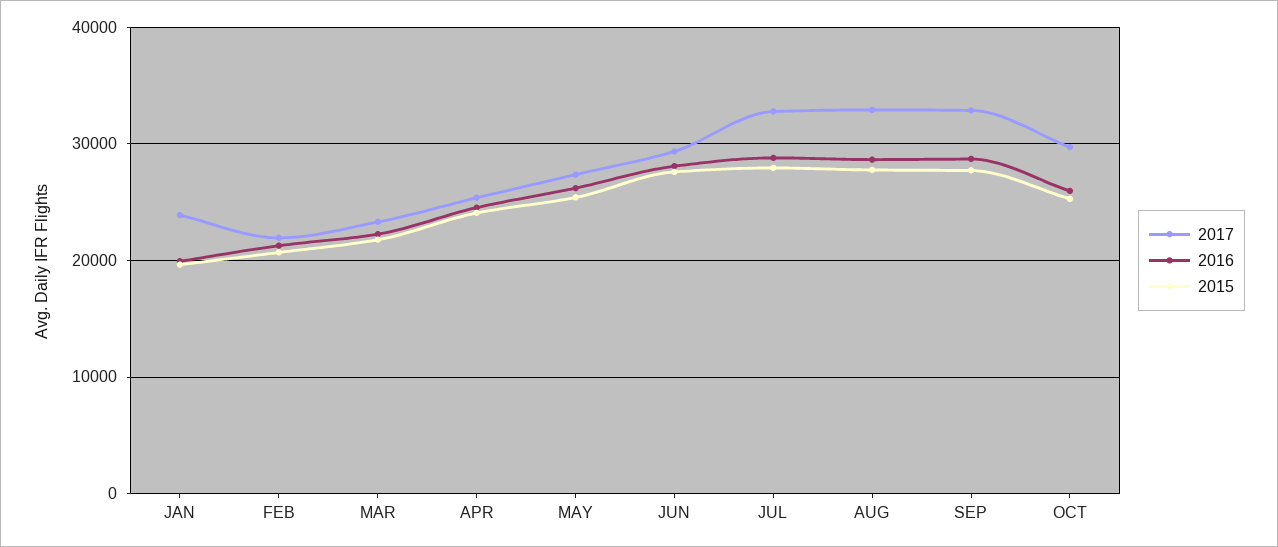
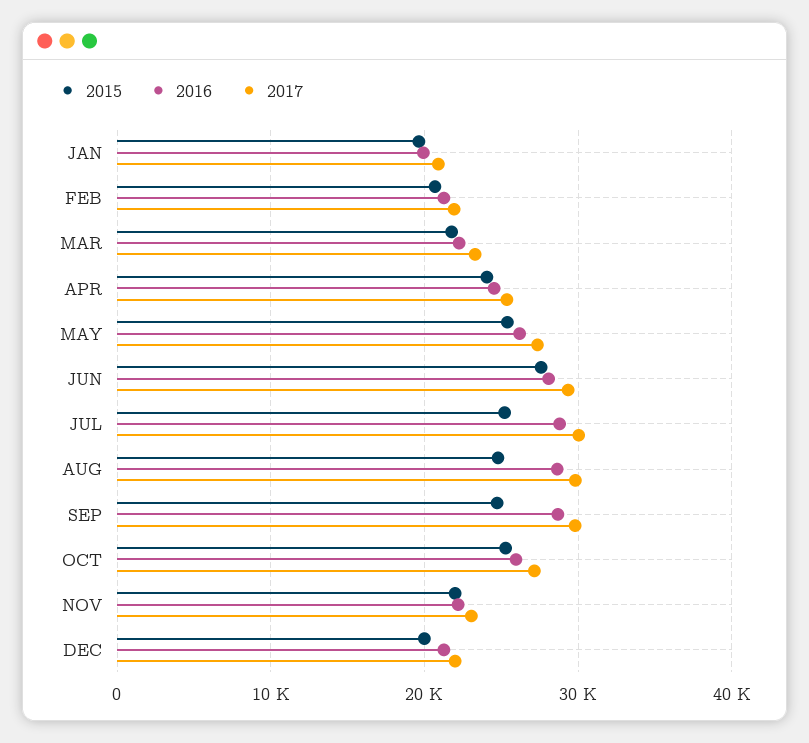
2017, JAN: 24000 -> 21000
2017, JUL: 33000 -> 30000
2015, JUL: 28000 -> 25000
2017, AUG: 33000 -> 30000
2015, AUG: 28000 -> 25000
2017, SEP: 33000 -> 30000
2015, SEP: 28000 -> 25000
2017, OCT: 30000 -> 27000
2015, NOV: none -> 22000
2016, NOV: none -> 22000
2017, NOV: none -> 23000
2015, DEC: none -> 20000
2016, DEC: none -> 21000
2017, DEC: none -> 22000

